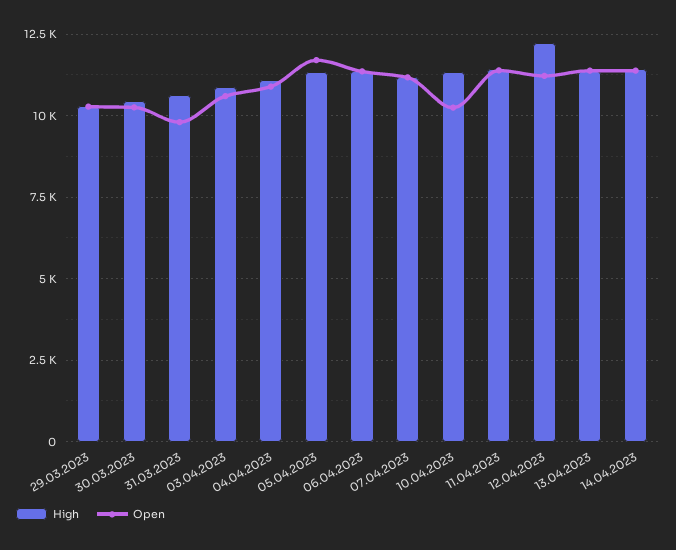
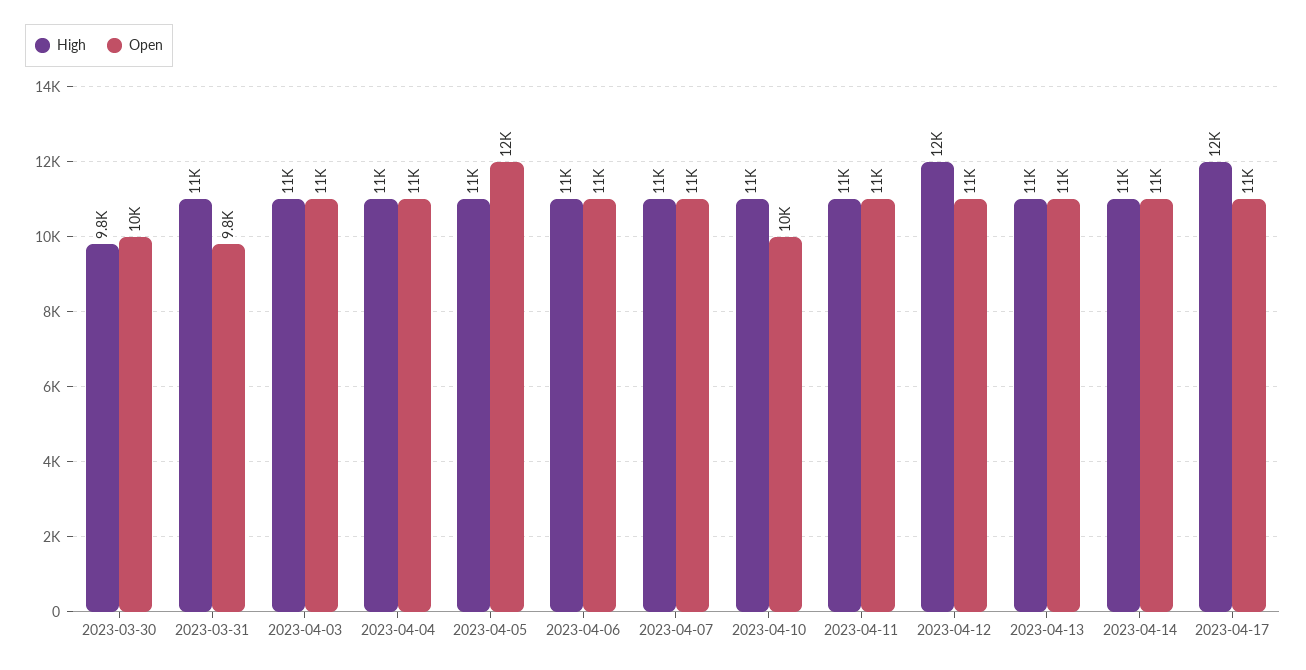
High, 29.03.2023: 10250 -> none
Open, 29.03.2023: 10250 -> none
High, 30.03.2023: 10500 -> 9800
High, 2023-04-17: none -> 12000
Open, 2023-04-17: none -> 11000

